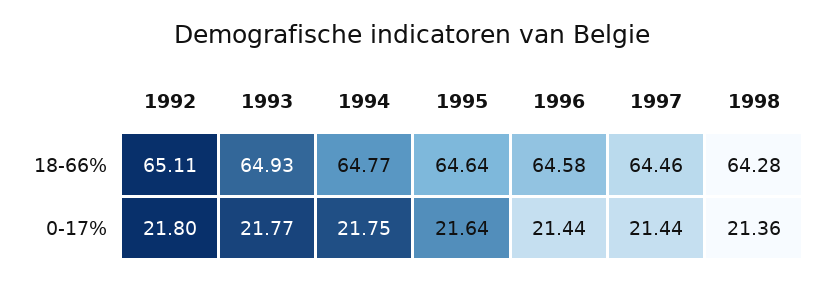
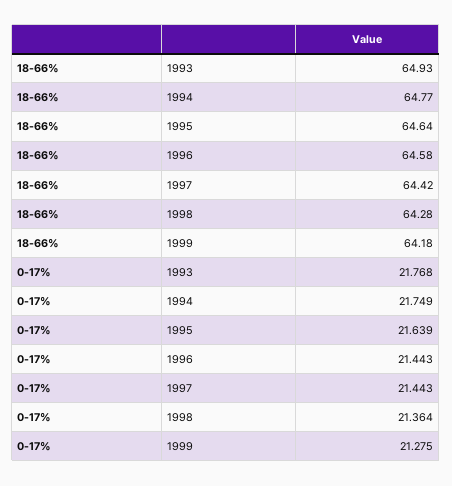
1992, 18-66%: 65.11 -> none
1997, 18-66%: 64.46 -> 64.42
1992, 0-17%: 21.8 -> none
1999, 18-66%: none -> 64.18
1999, 0-17%: none -> 21.275

